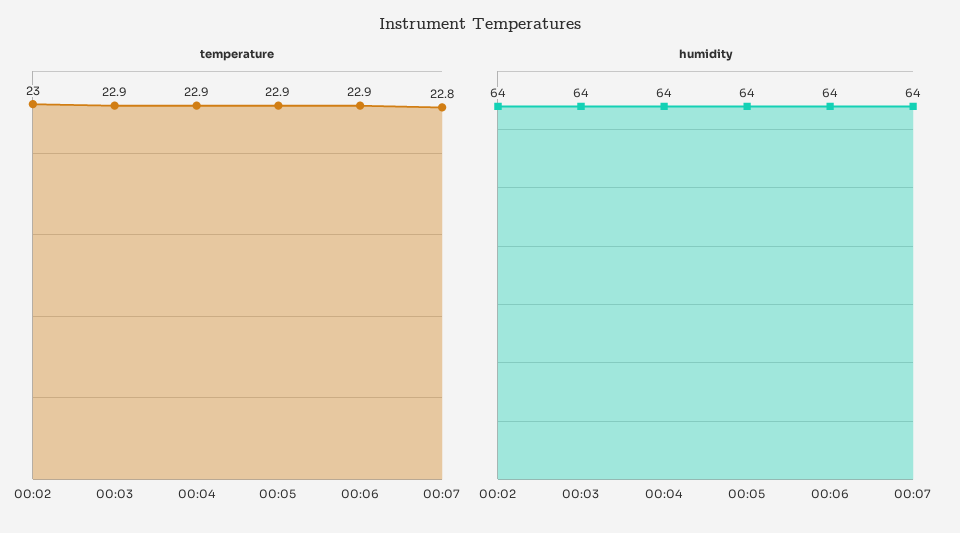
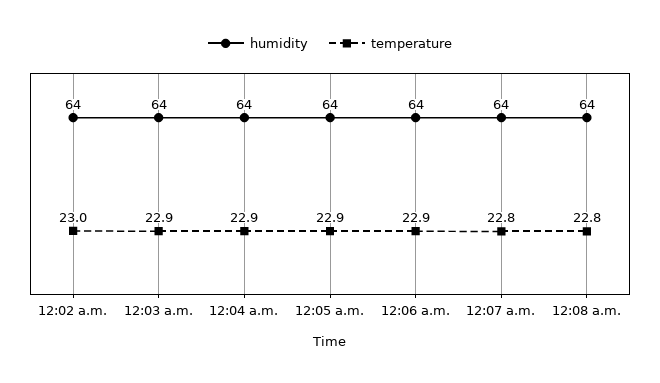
humidity, 12:08 a.m.: none -> 64
temperature, 12:08 a.m.: none -> 22.8

